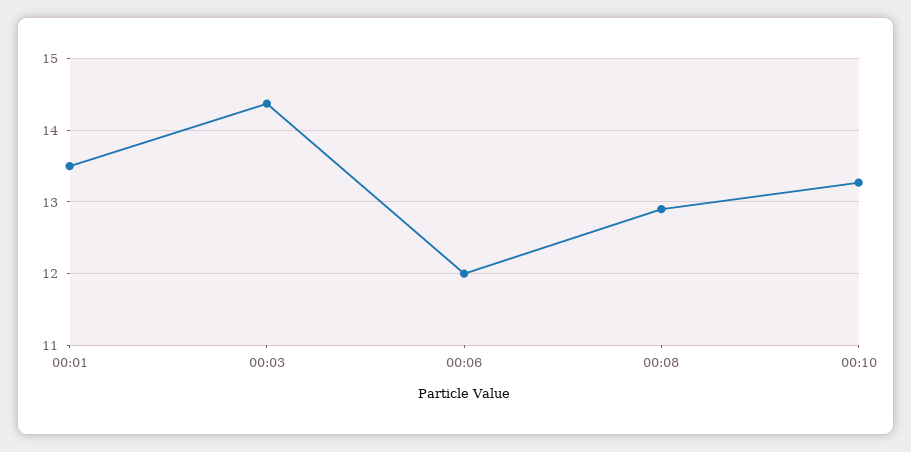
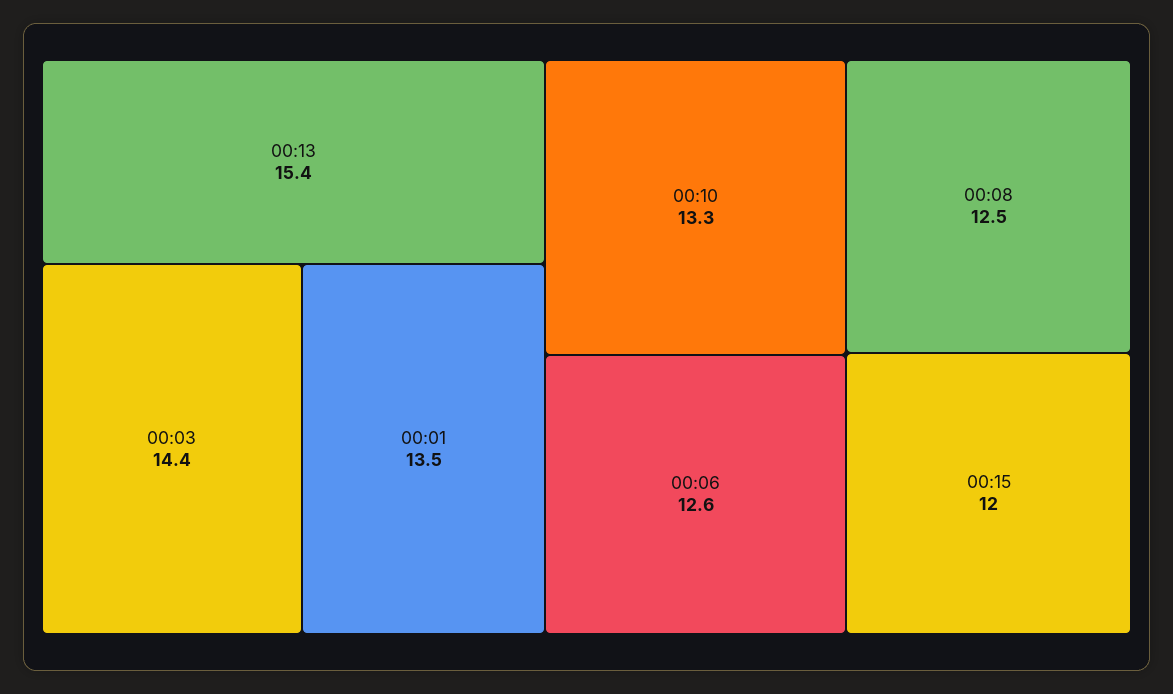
00:06: 12 -> 12.6
00:08: 12.9 -> 12.5
00:13: none -> 15.4
00:15: none -> 12

